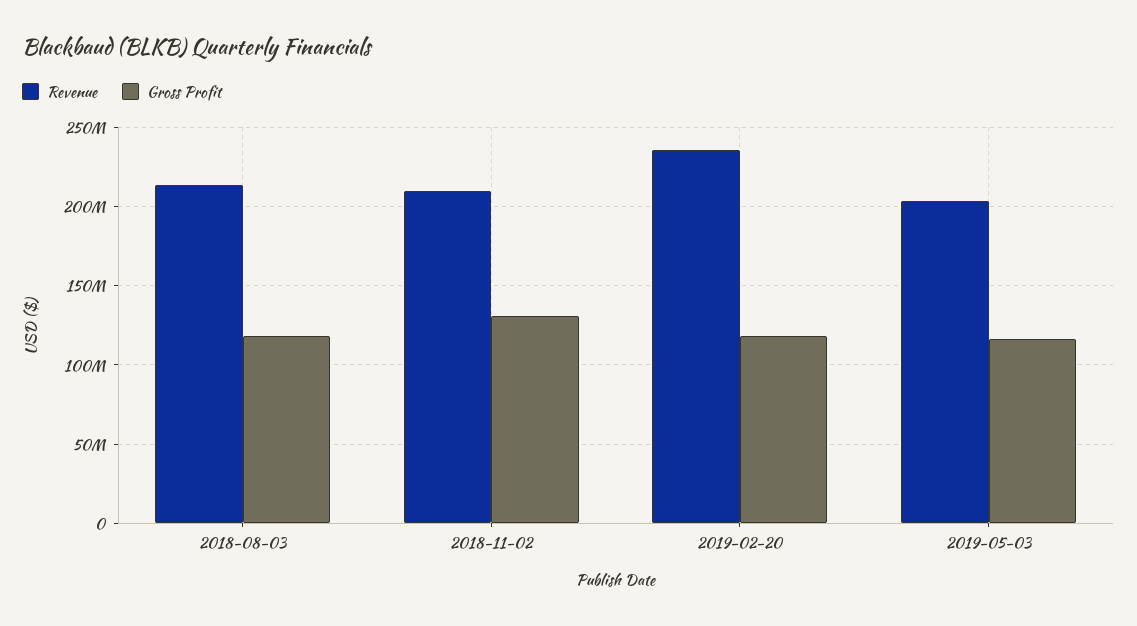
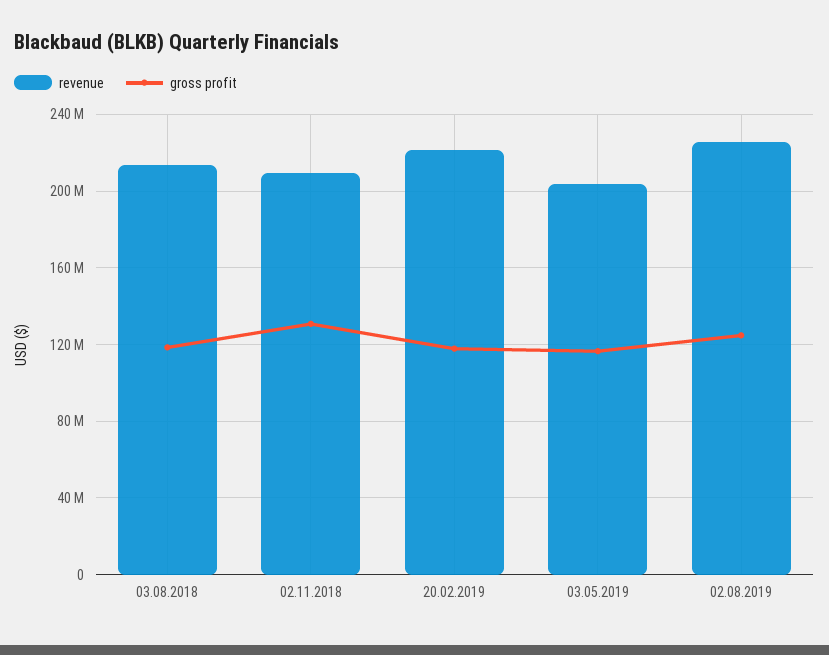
Revenue, 2019-02-20: 235000000 -> 220000000
Revenue, 02.08.2019: none -> 225000000
Gross Profit, 02.08.2019: none -> 125000000

